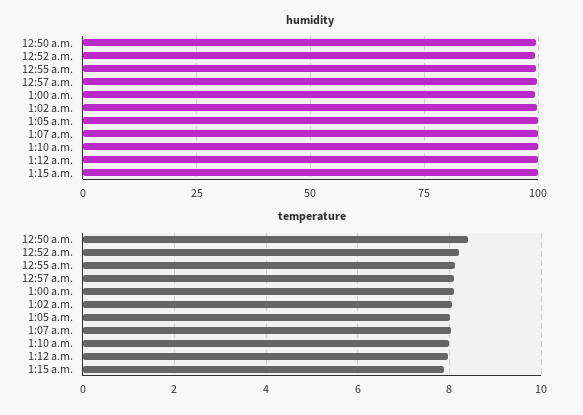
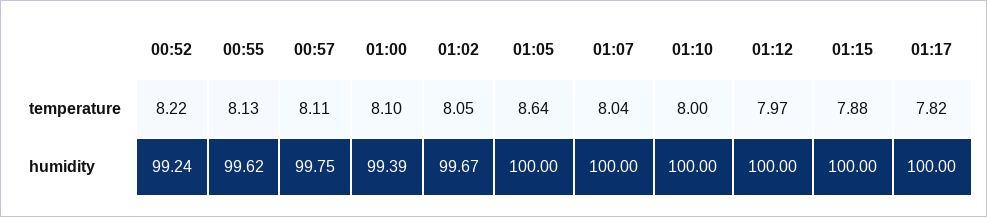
humidity, 12:50 a.m.: 100 -> none
temperature, 12:50 a.m.: 8.4 -> none
temperature, 1:05 a.m.: 8 -> 8.64
temperature, 01:17: none -> 7.82
humidity, 01:17: none -> 100

